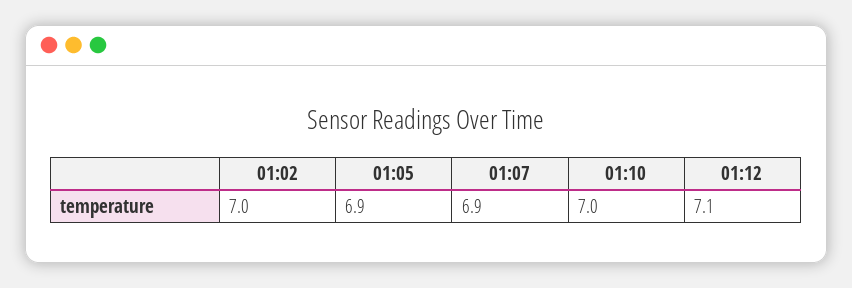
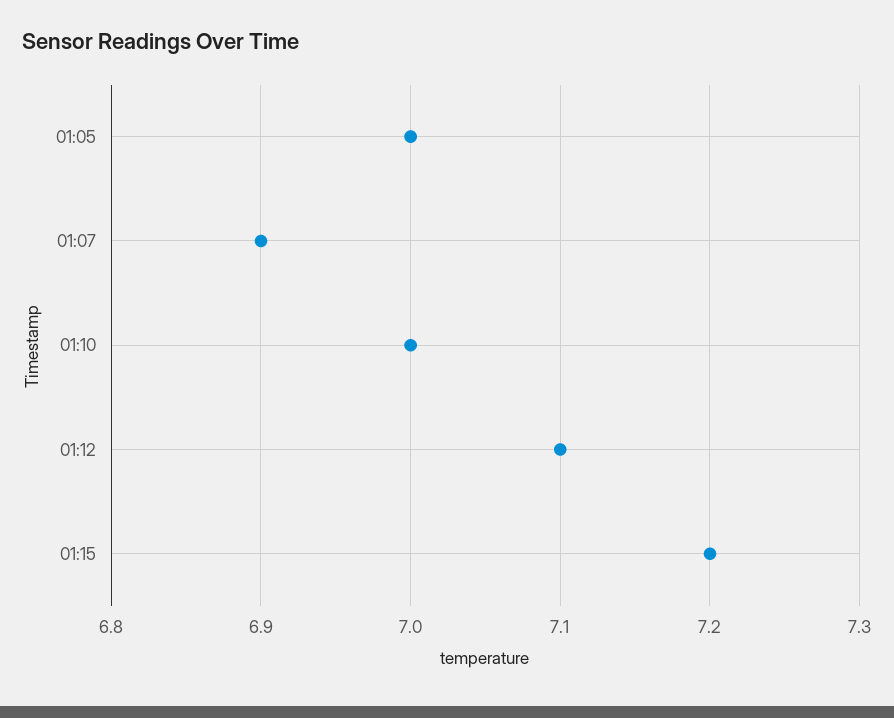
01:02: 7 -> none
01:05: 6.9 -> 7
01:15: none -> 7.2

